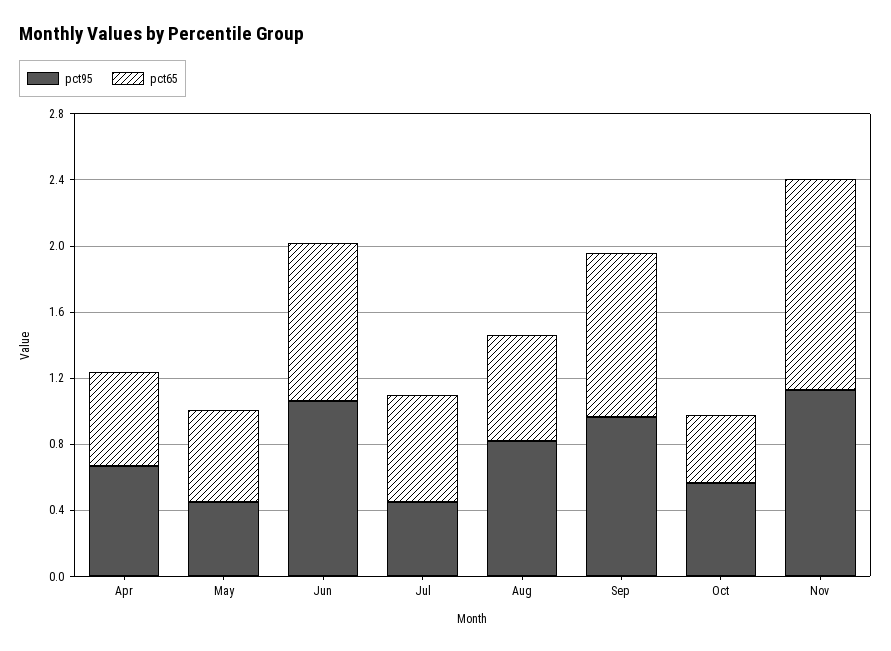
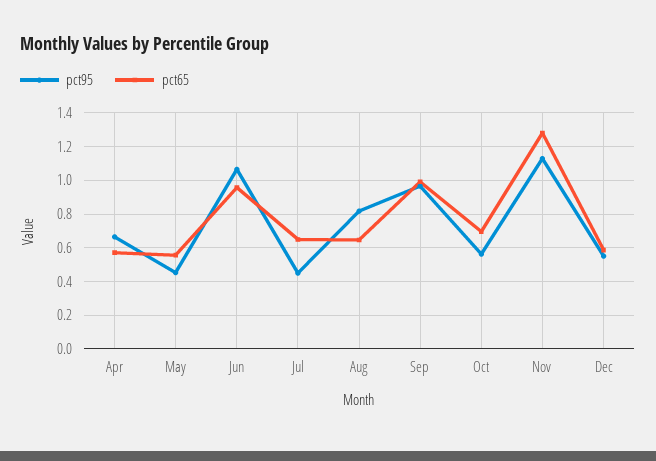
pct65, Oct: 0.4 -> 0.7
pct95, Dec: none -> 0.55
pct65, Dec: none -> 0.6

